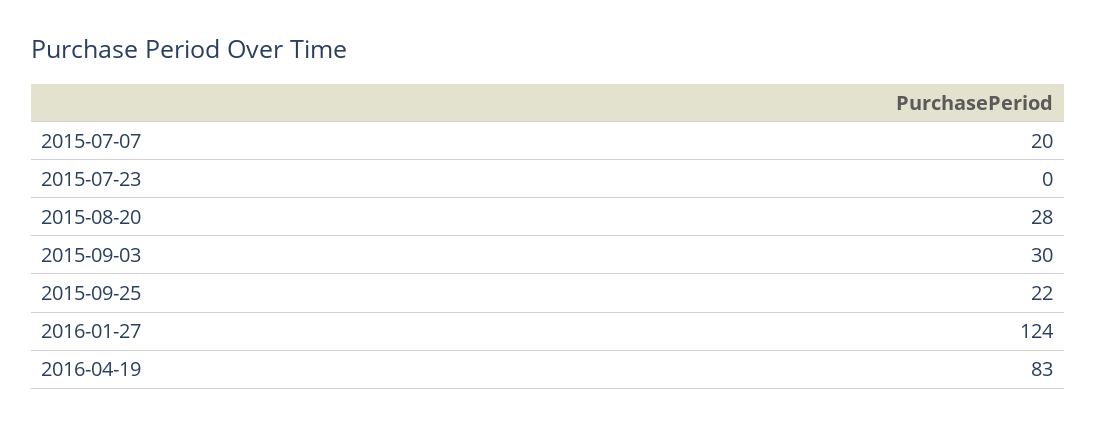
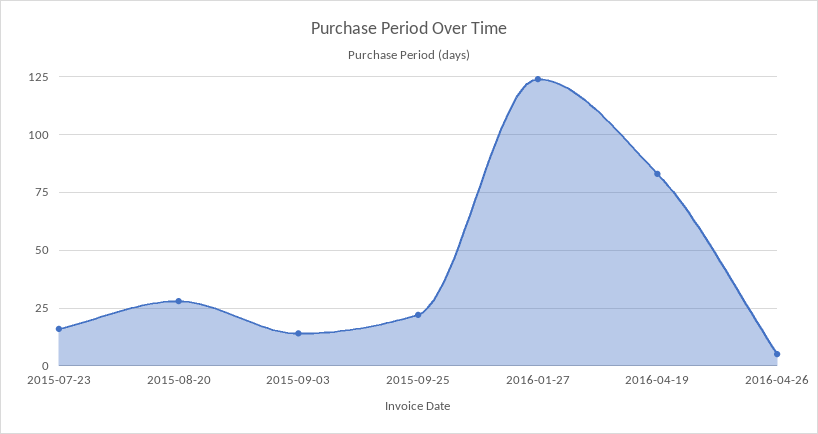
2015-07-07: 20 -> none
2015-07-23: 0 -> 15
2015-09-03: 30 -> 15
2016-04-26: none -> 5

